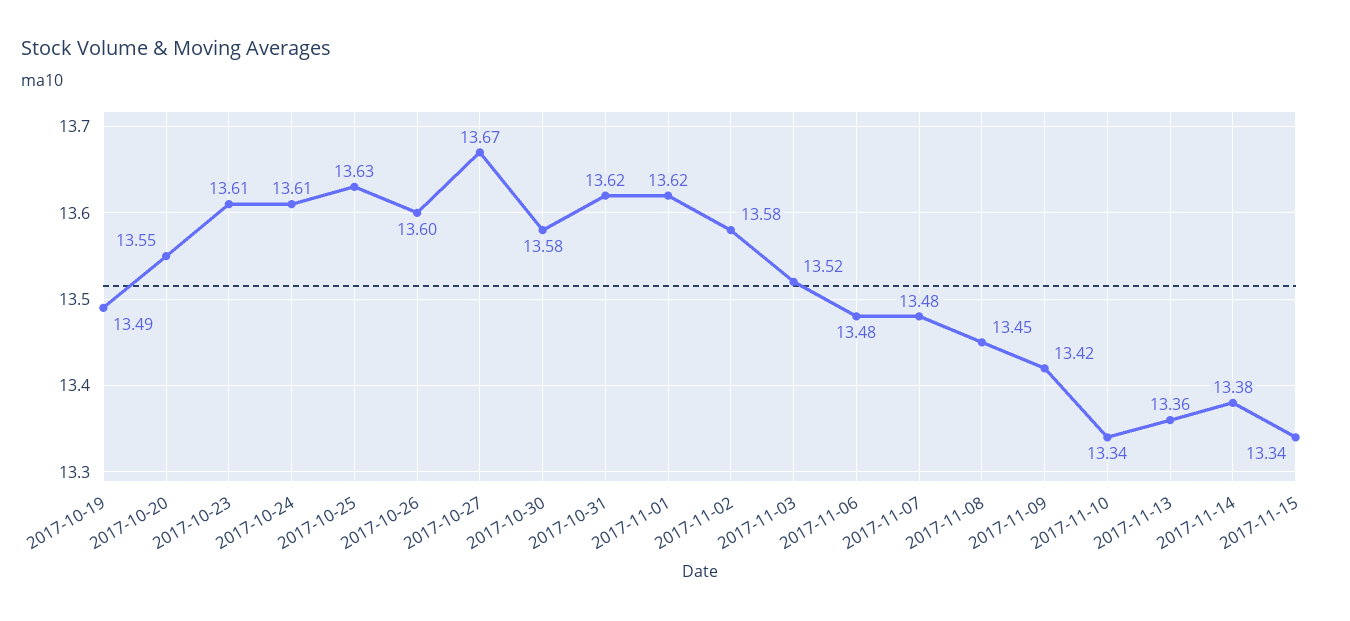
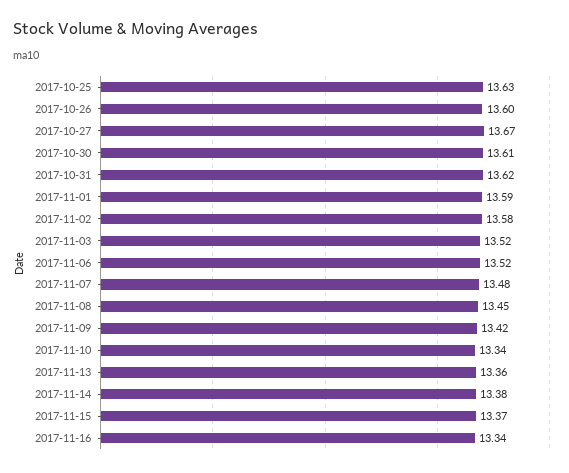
2017-10-19: 13.49 -> none
2017-10-20: 13.55 -> none
2017-10-23: 13.61 -> none
2017-10-24: 13.61 -> none
2017-10-30: 13.58 -> 13.61
2017-11-01: 13.62 -> 13.59
2017-11-06: 13.48 -> 13.52
2017-11-15: 13.34 -> 13.37
2017-11-16: none -> 13.34

